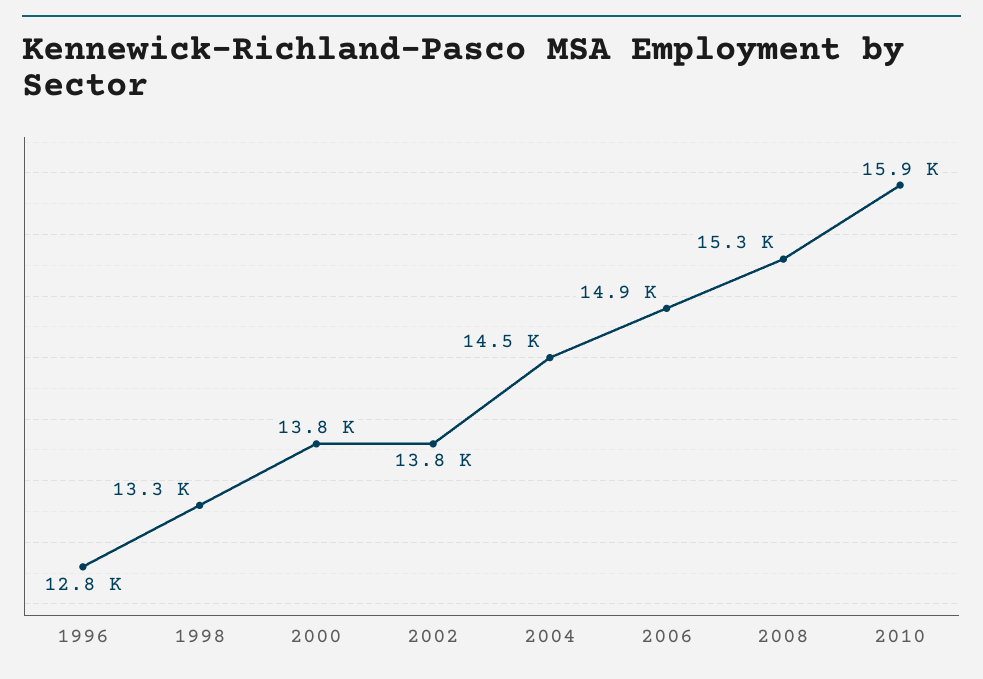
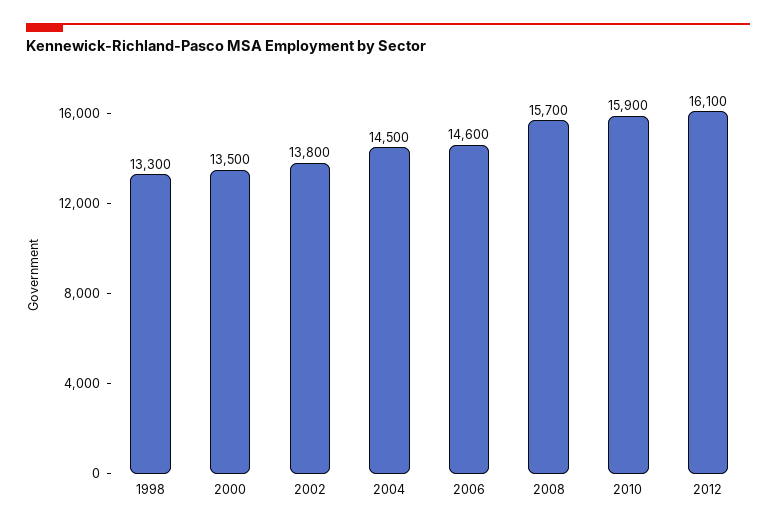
1996: 12800 -> none
2000: 13800 -> 13500
2006: 14900 -> 14600
2008: 15300 -> 15700
2012: none -> 16100

